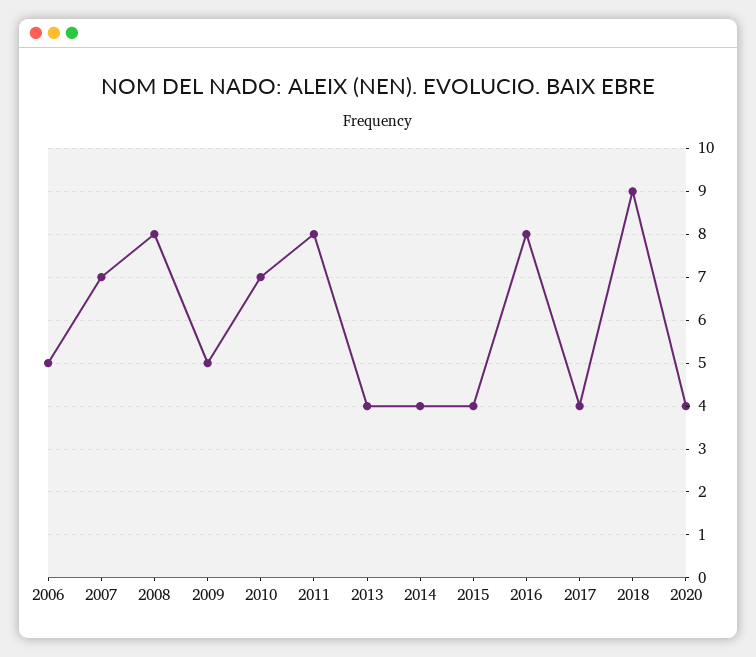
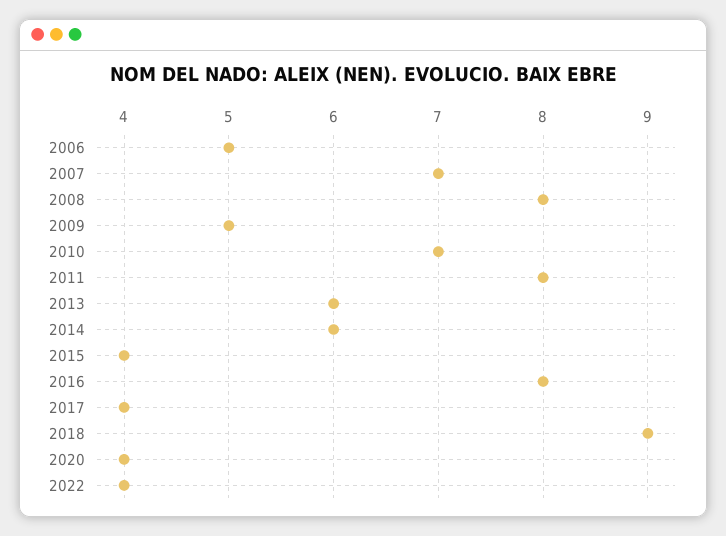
2013: 4 -> 6
2014: 4 -> 6
2022: none -> 4

